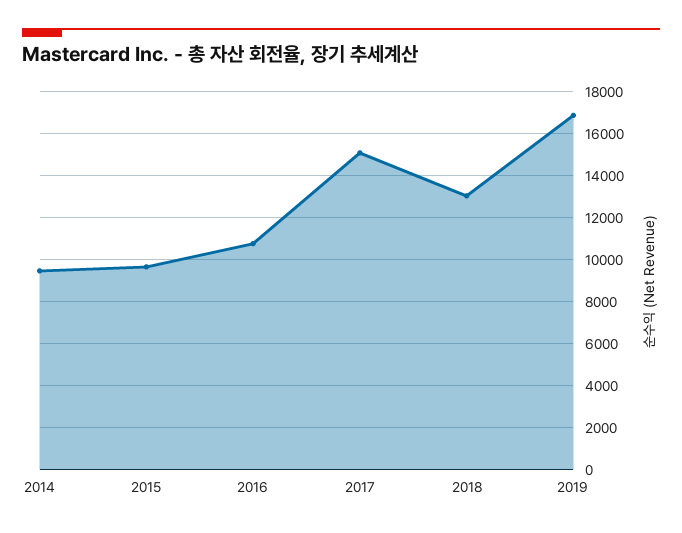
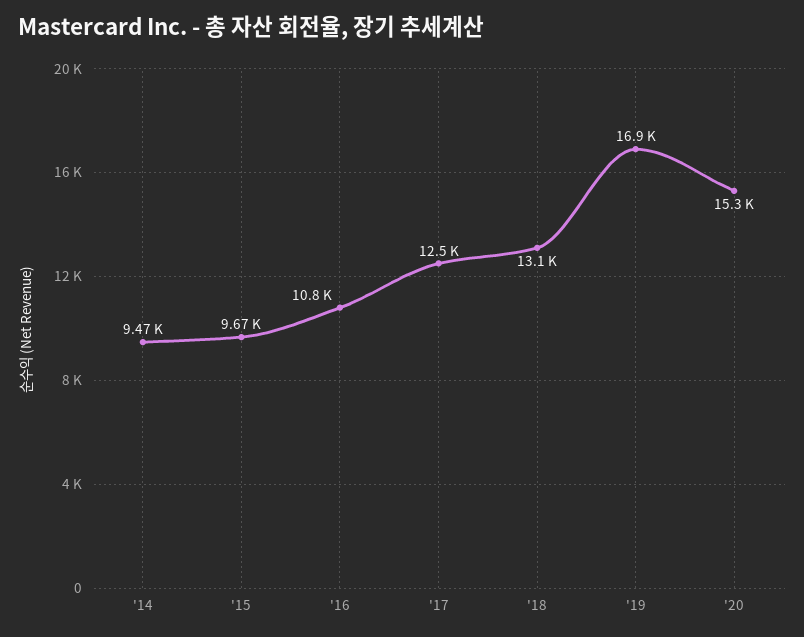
2017: 15000 -> 12500
'20: none -> 15300

